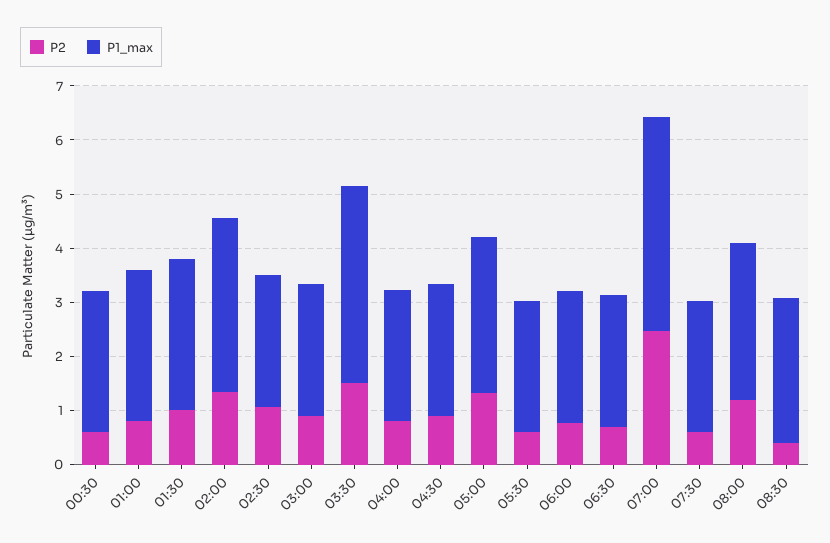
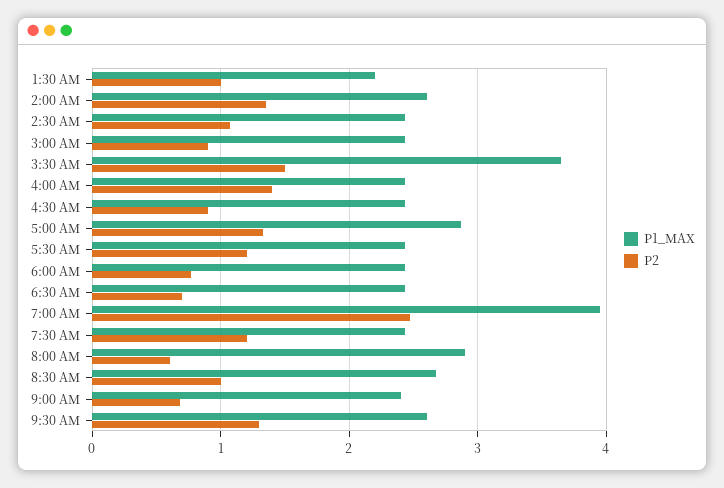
P2, 00:30: 0.6 -> none
P1_max, 00:30: 2.6 -> none
P2, 01:00: 0.8 -> none
P1_max, 01:00: 2.8 -> none
P1_max, 01:30: 2.8 -> 2.2
P1_max, 02:00: 3.2 -> 2.6
P2, 04:00: 0.8 -> 1.4
P2, 05:30: 0.6 -> 1.2
P2, 07:30: 0.6 -> 1.2
P2, 08:00: 1.2 -> 0.6
P2, 08:30: 0.4 -> 1
P1_max, 9:00 AM: none -> 2.4
P2, 9:00 AM: none -> 0.7
P1_max, 9:30 AM: none -> 2.6
P2, 9:30 AM: none -> 1.3

